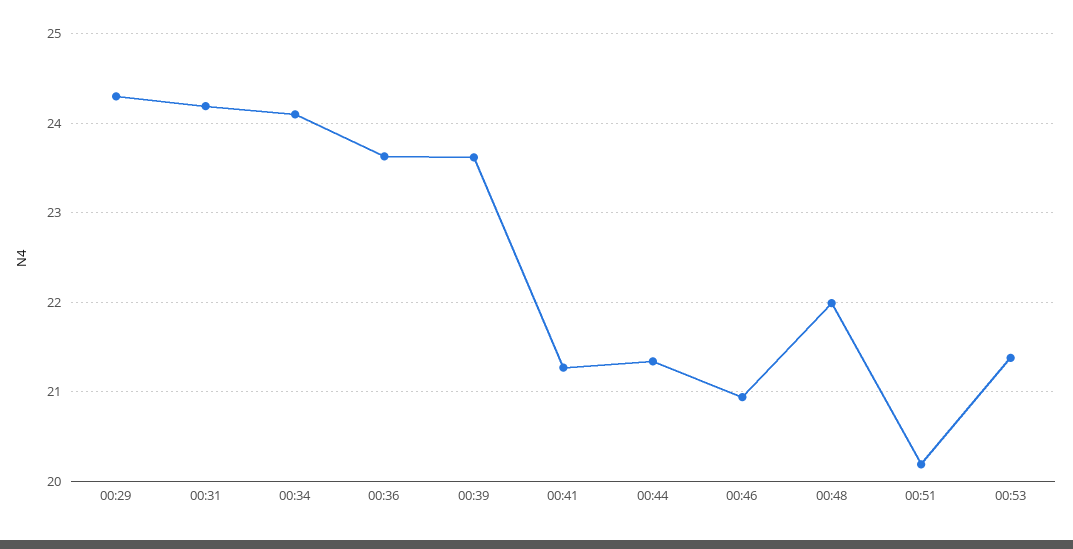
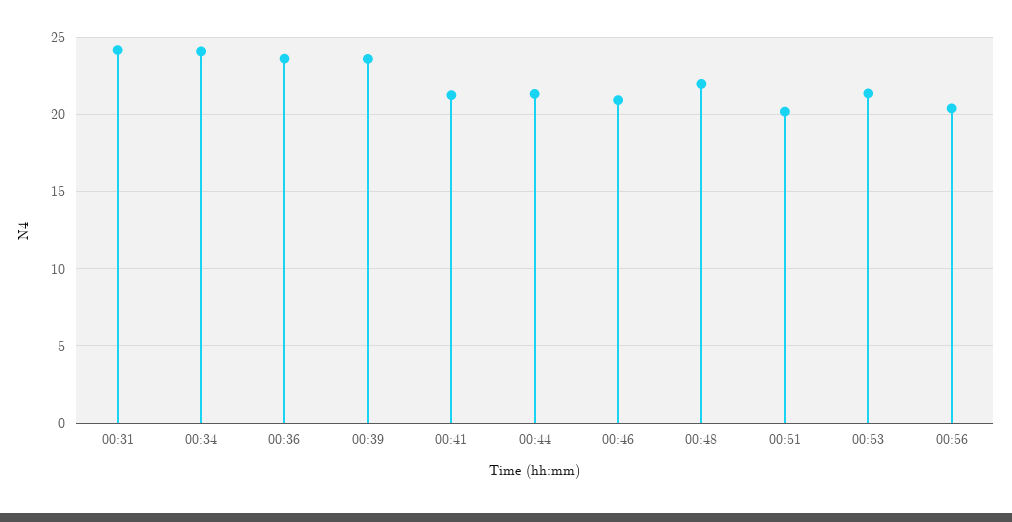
00:29: 24.3 -> none
00:56: none -> 20.5

